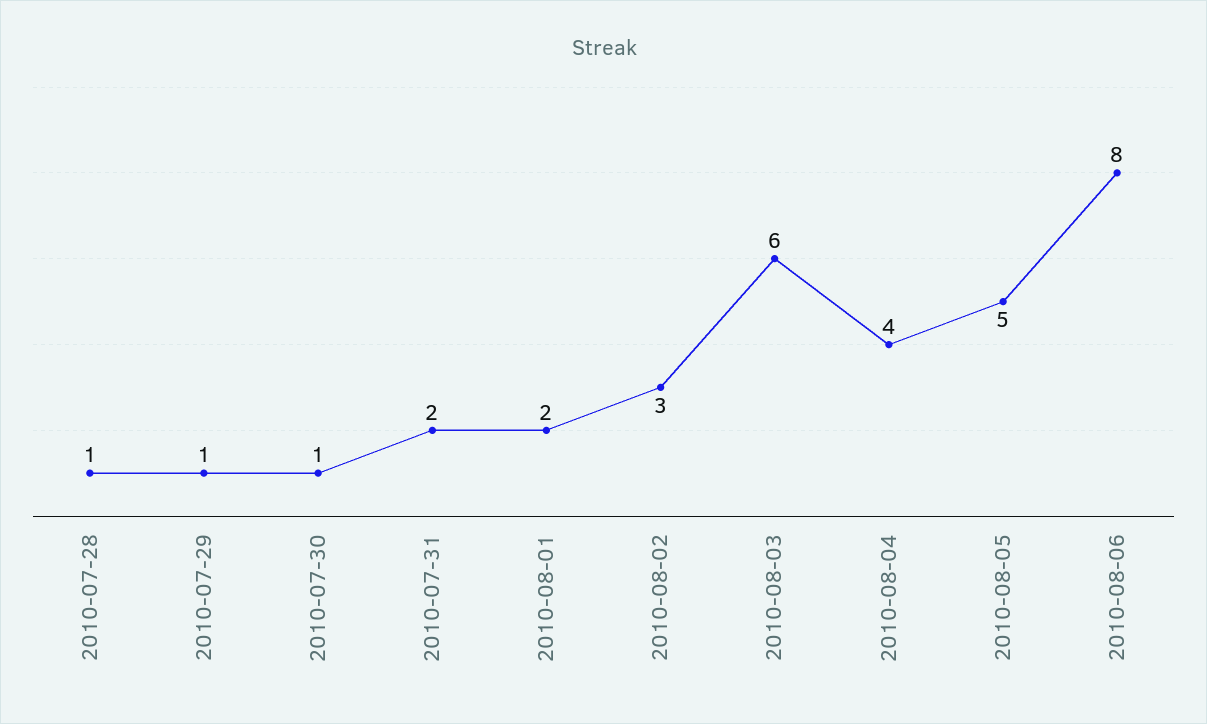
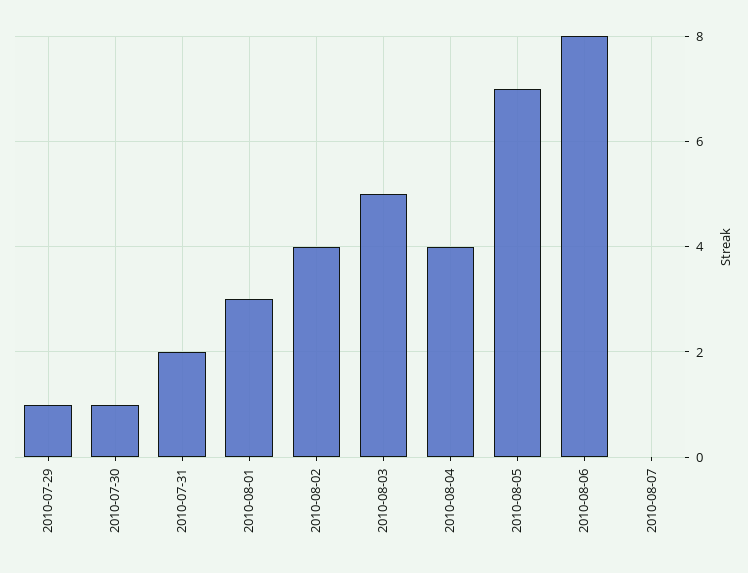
2010-07-28: 1 -> none
2010-08-01: 2 -> 3
2010-08-02: 3 -> 4
2010-08-03: 6 -> 5
2010-08-05: 5 -> 7
2010-08-07: none -> 0

